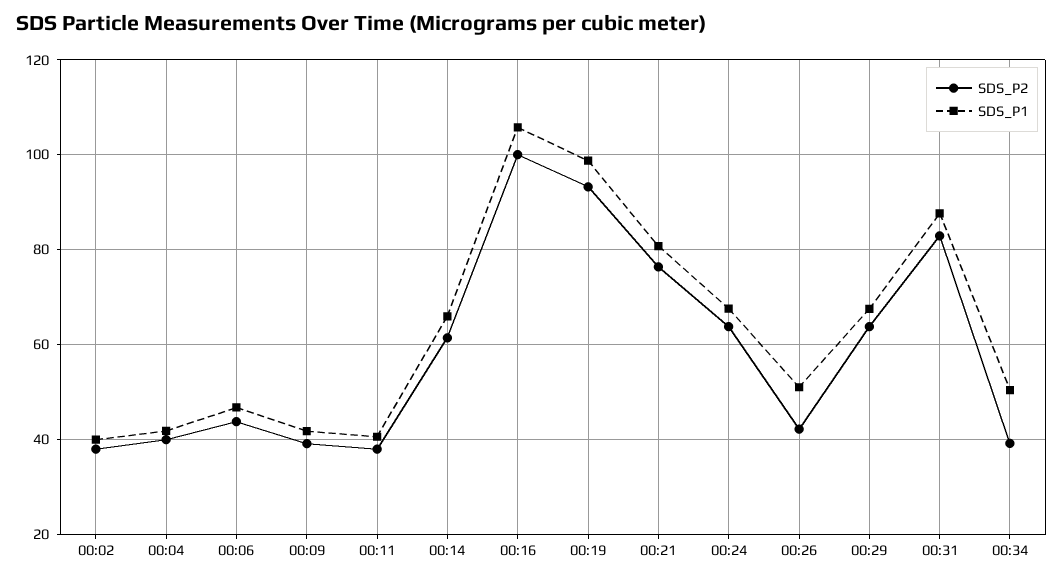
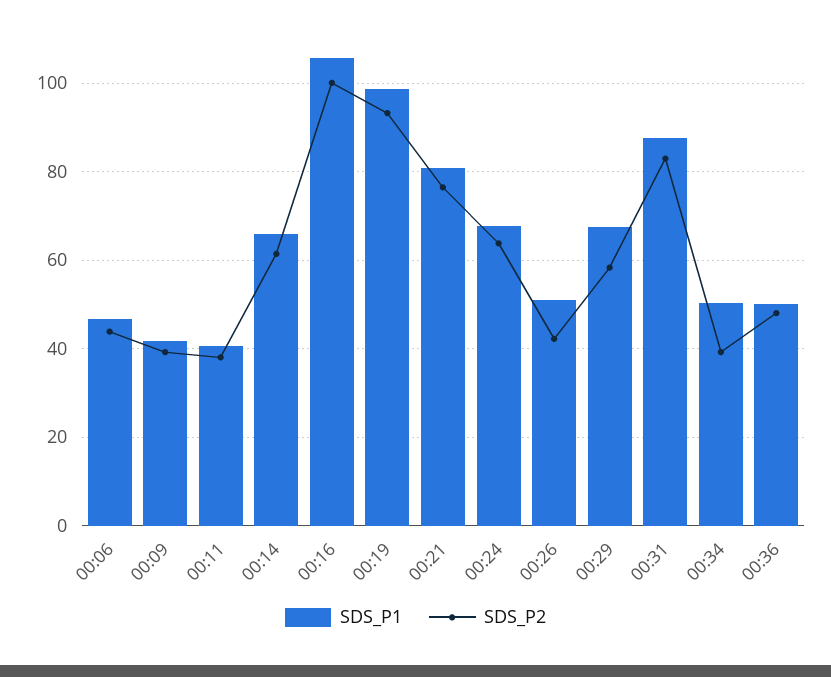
SDS_P2, 00:02: 38 -> none
SDS_P1, 00:02: 40 -> none
SDS_P2, 00:04: 40 -> none
SDS_P1, 00:04: 42 -> none
SDS_P2, 00:29: 64 -> 58
SDS_P1, 00:36: none -> 50
SDS_P2, 00:36: none -> 48

